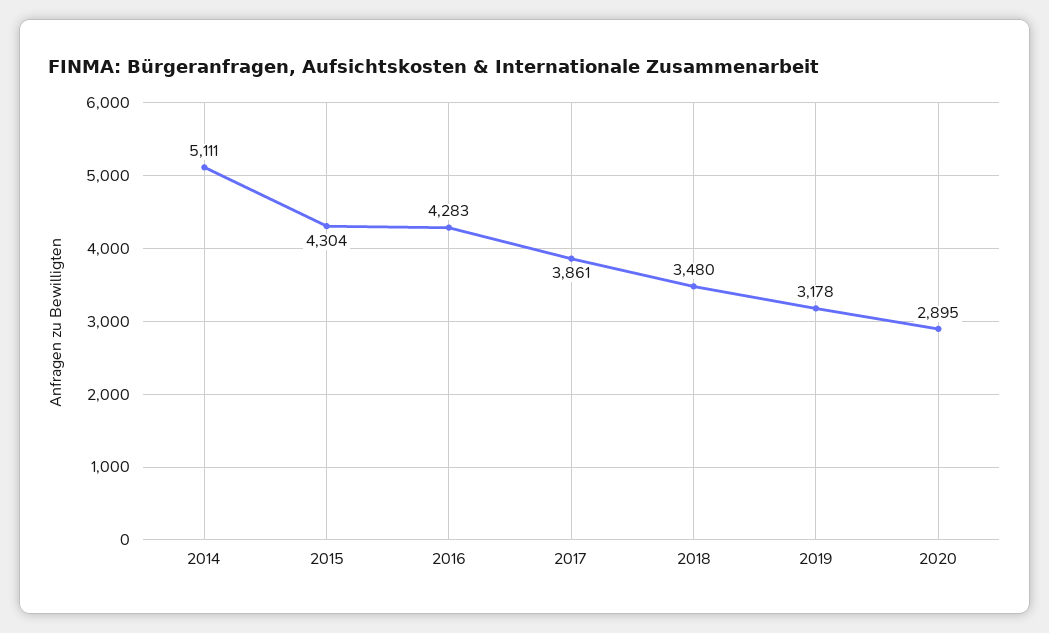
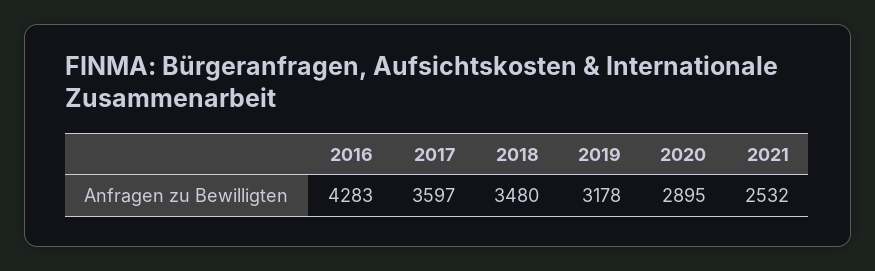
2014: 5111 -> none
2015: 4304 -> none
2017: 3861 -> 3597
2021: none -> 2532

